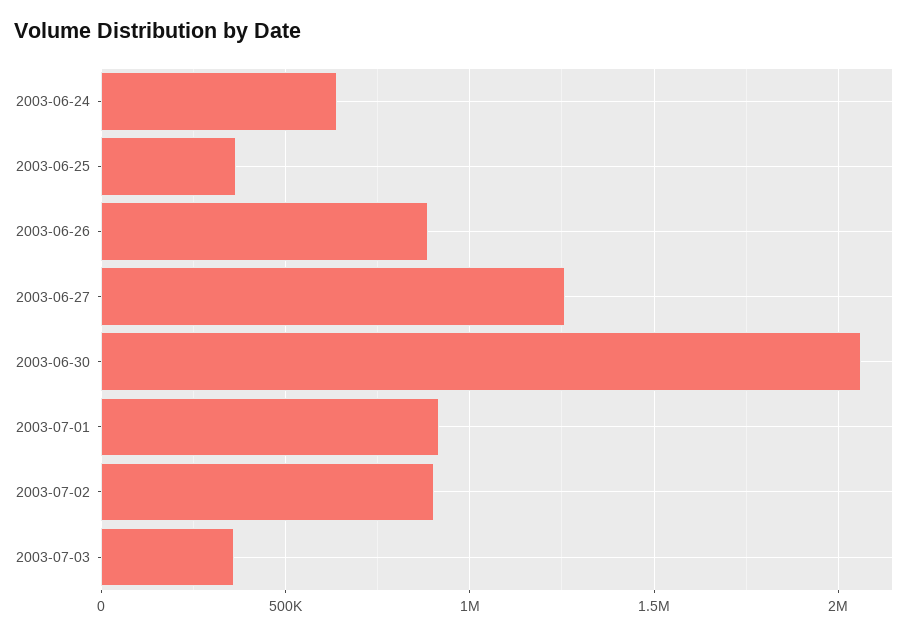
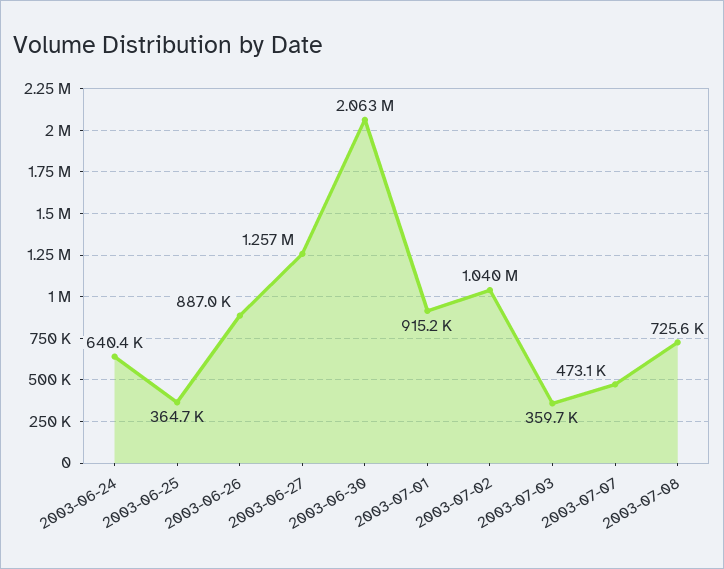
2003-07-02: 900000 -> 1040000
2003-07-07: none -> 473100
2003-07-08: none -> 725600

